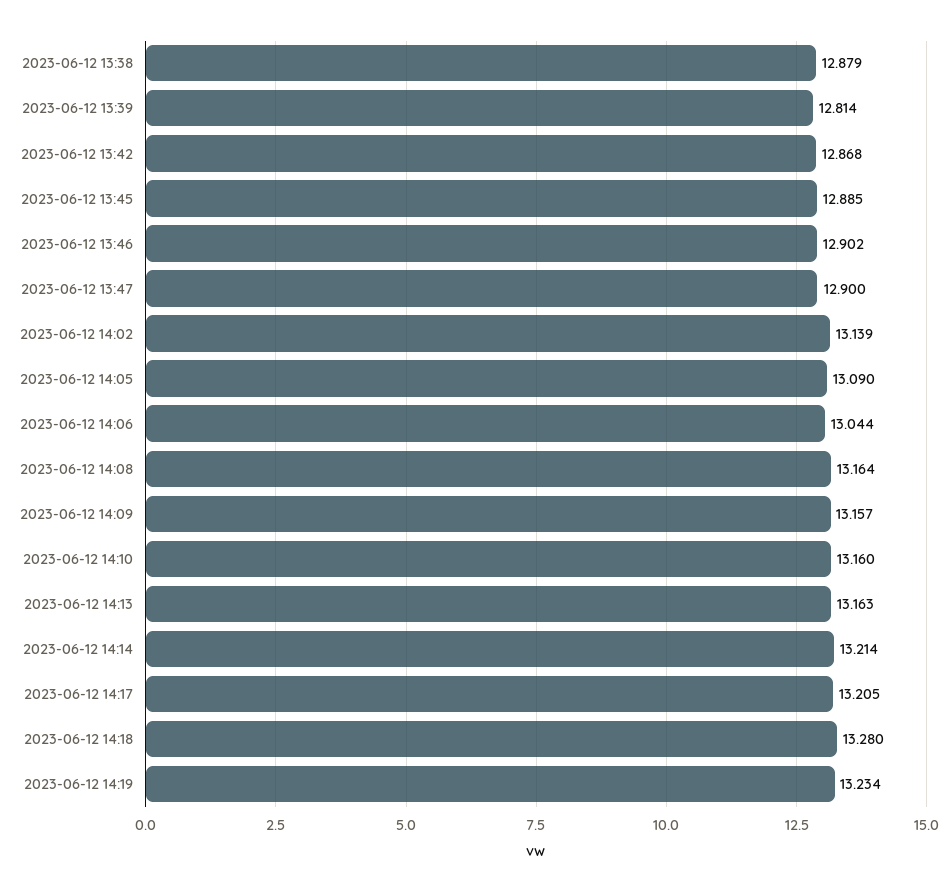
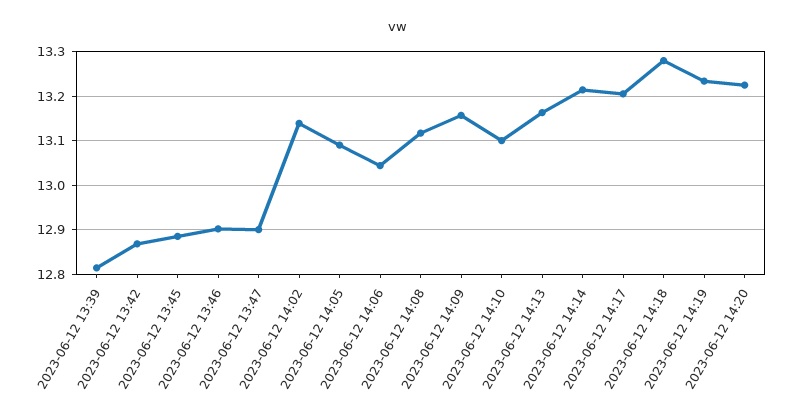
2023-06-12 13:38: 12.879 -> none
2023-06-12 14:08: 13.164 -> 13.12
2023-06-12 14:10: 13.16 -> 13.1
2023-06-12 14:20: none -> 13.22

